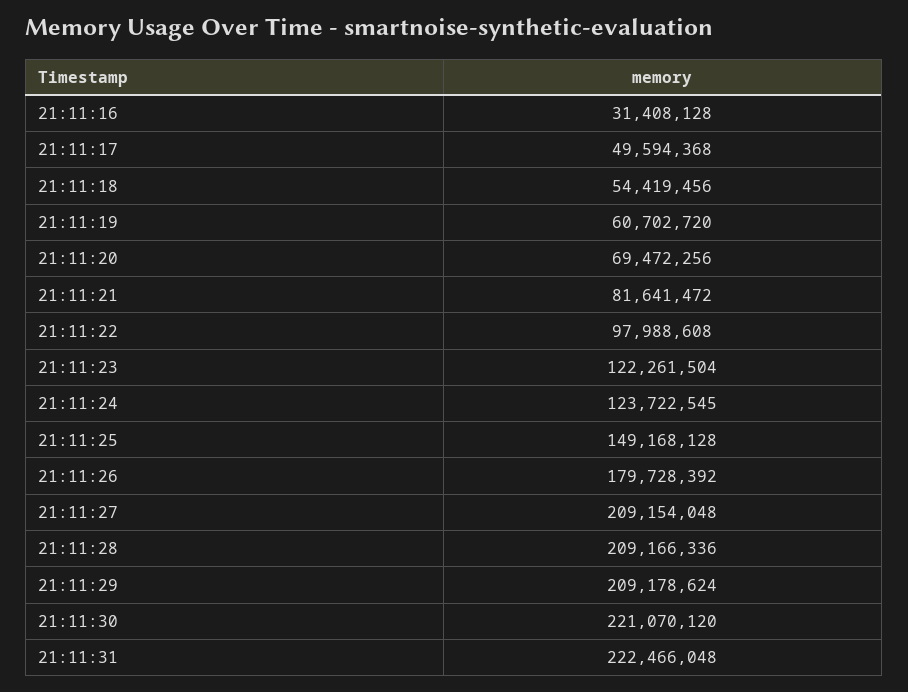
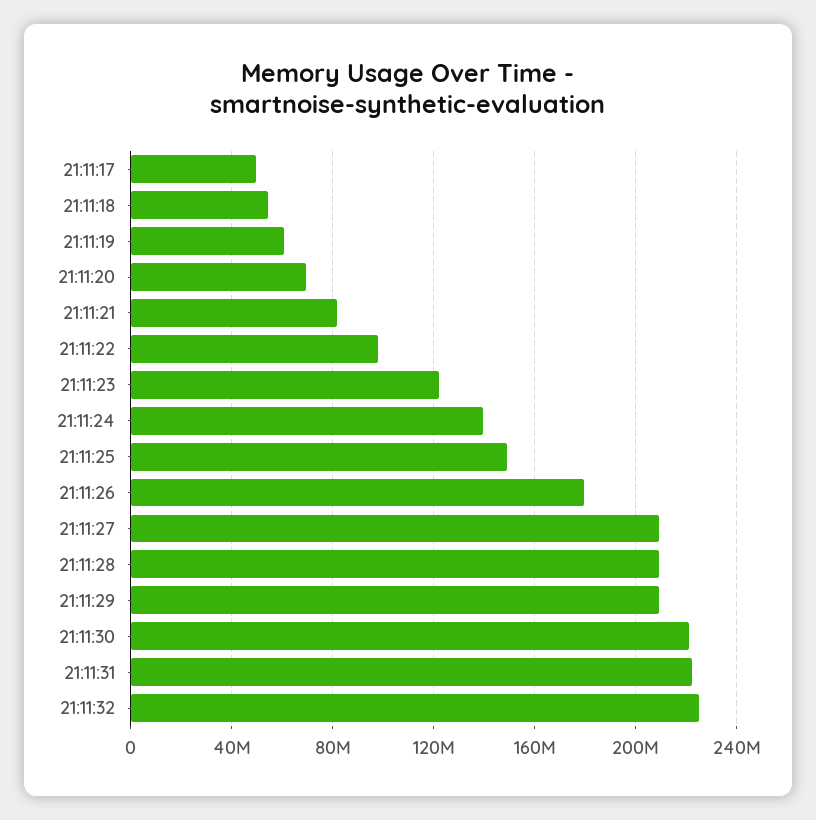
21:11:16: 31408128 -> none
21:11:24: 123722545 -> 140000000
21:11:32: none -> 225000000

